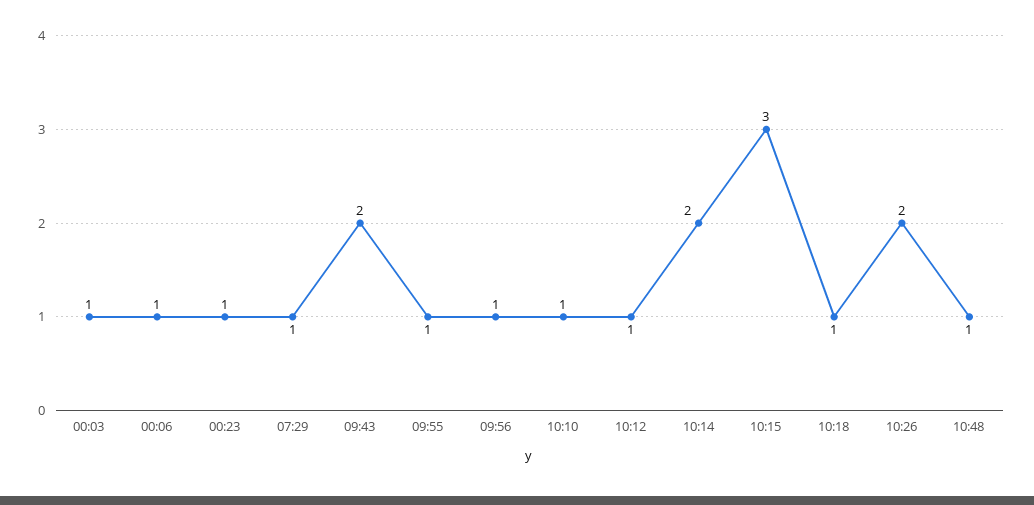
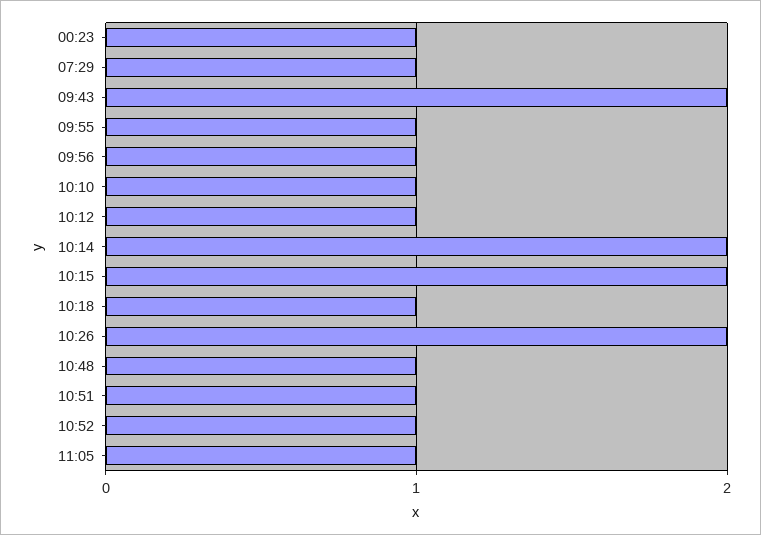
00:03: 1 -> none
00:06: 1 -> none
10:15: 3 -> 2
10:51: none -> 1
10:52: none -> 1
11:05: none -> 1

